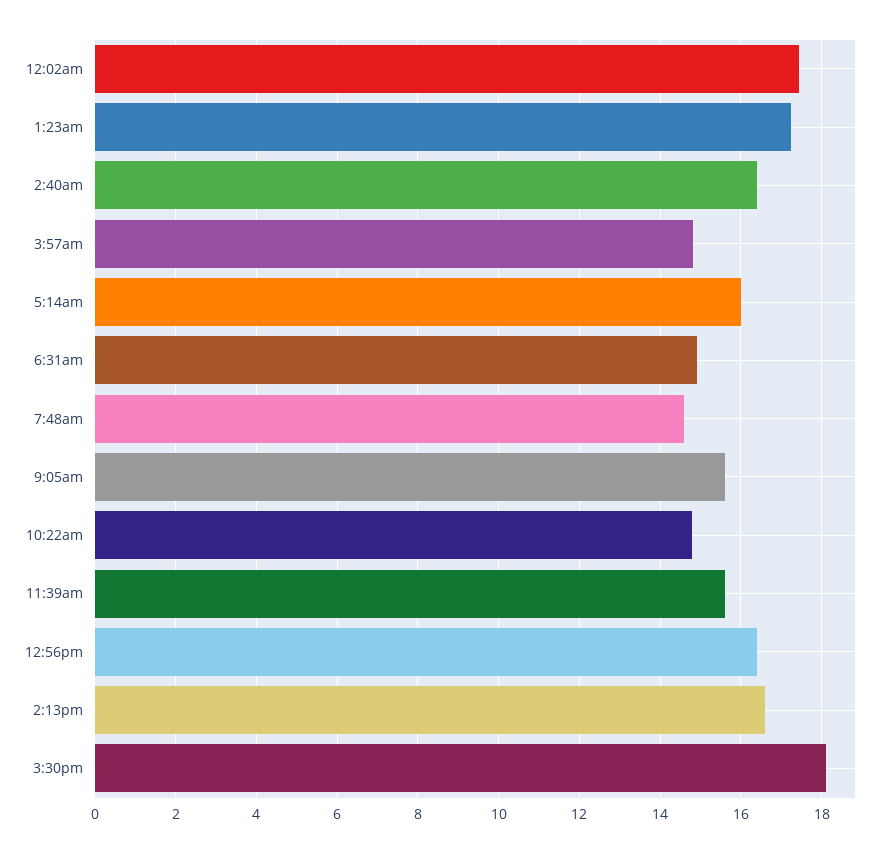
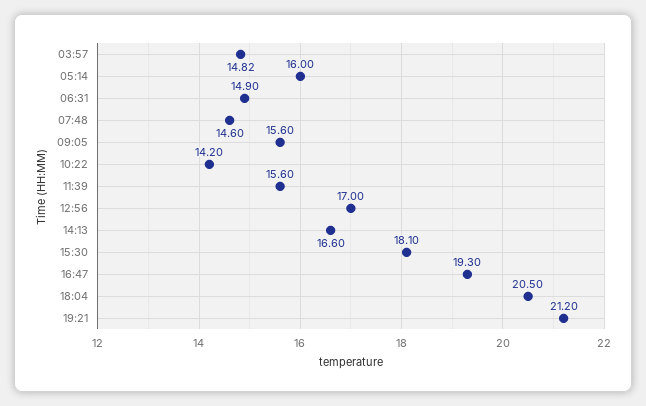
12:02am: 17.4 -> none
1:23am: 17.2 -> none
2:40am: 16.4 -> none
10:22am: 14.8 -> 14.2
12:56pm: 16.4 -> 17
16:47: none -> 19.3
18:04: none -> 20.5
19:21: none -> 21.2

